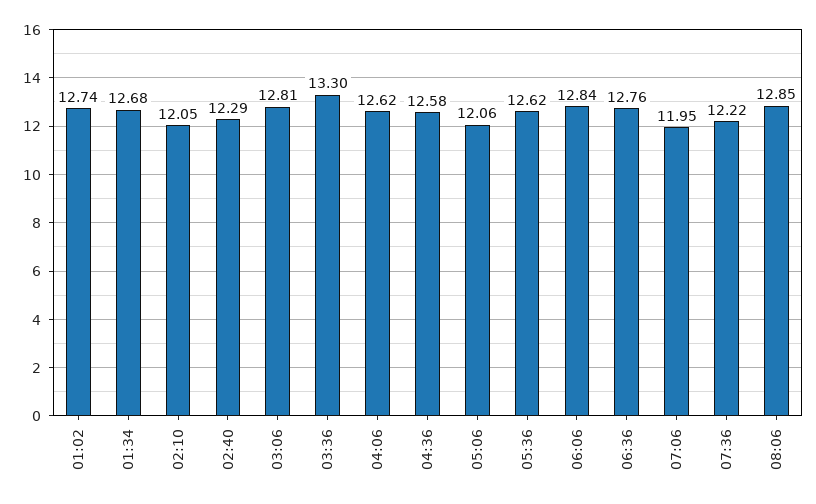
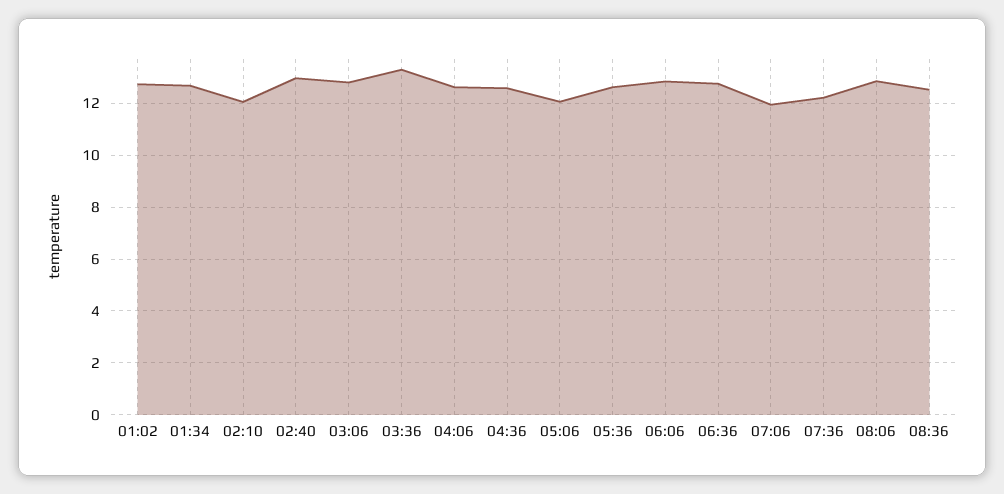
02:40: 12.29 -> 13
08:36: none -> 12.5

